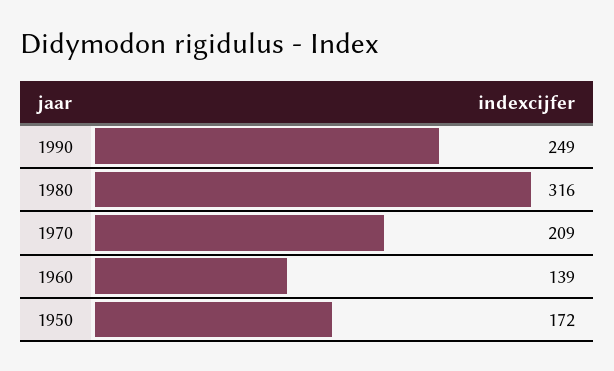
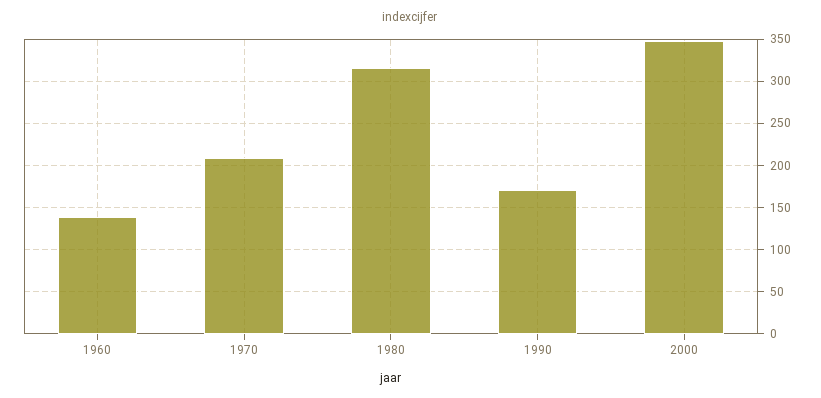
1990: 249 -> 170
1950: 172 -> none
2000: none -> 350

